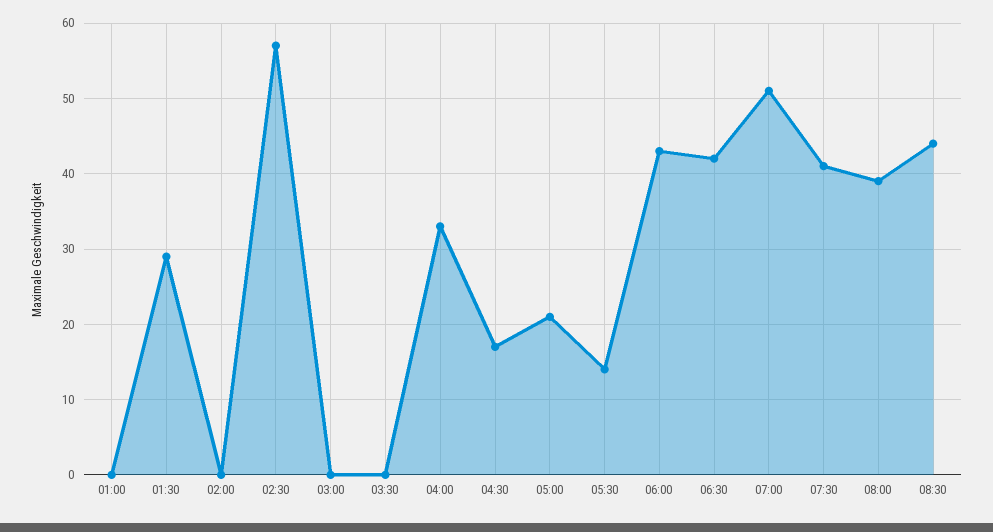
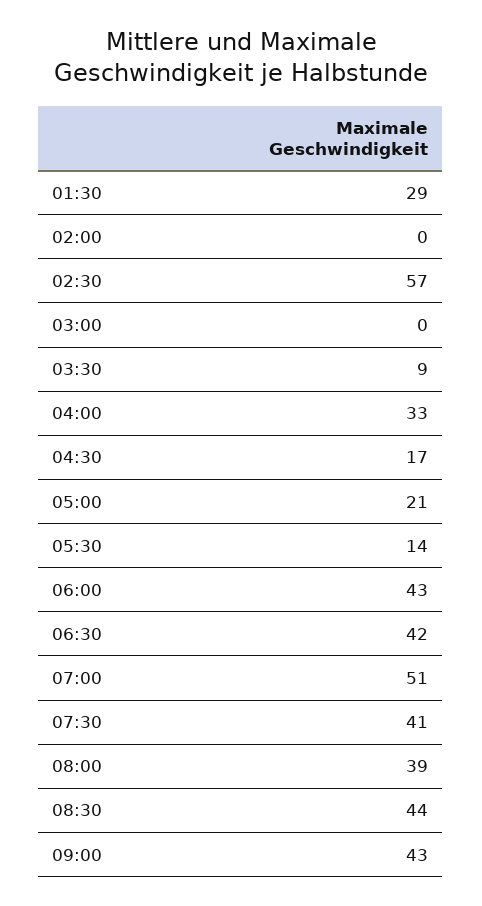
01:00: 0 -> none
03:30: 0 -> 9
09:00: none -> 43

